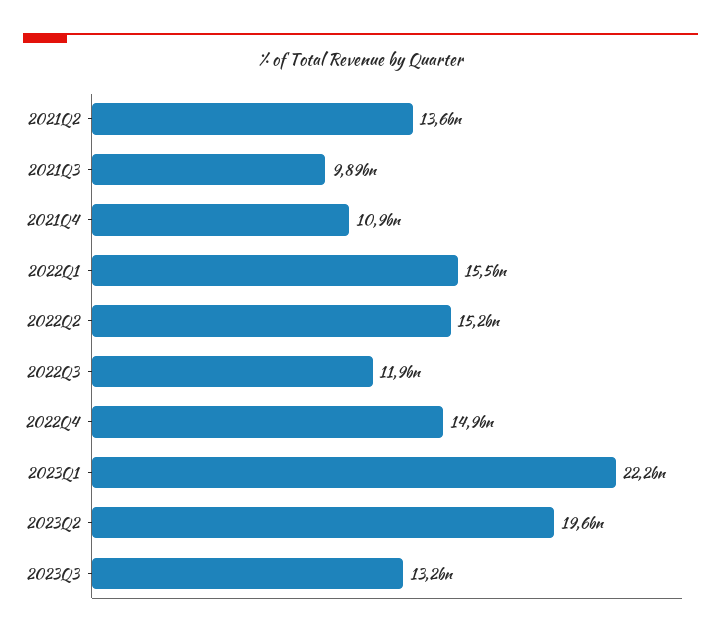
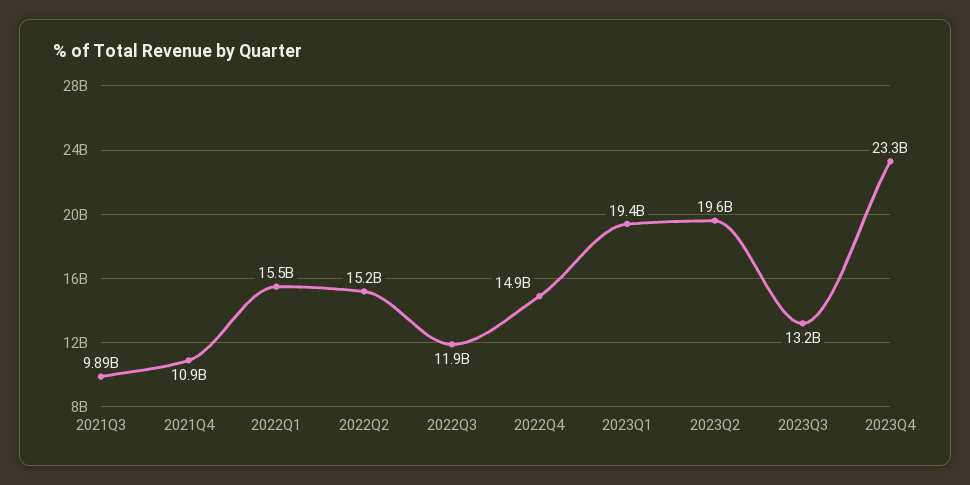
2021Q2: 13600000000 -> none
2023Q1: 22200000000 -> 19400000000
2023Q4: none -> 23300000000

